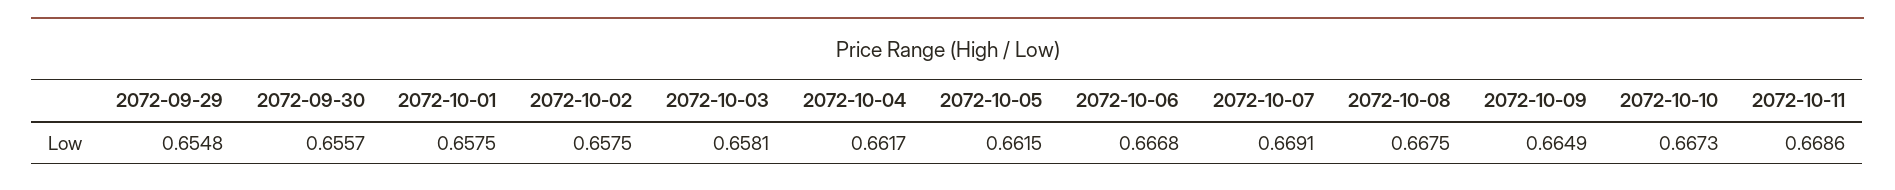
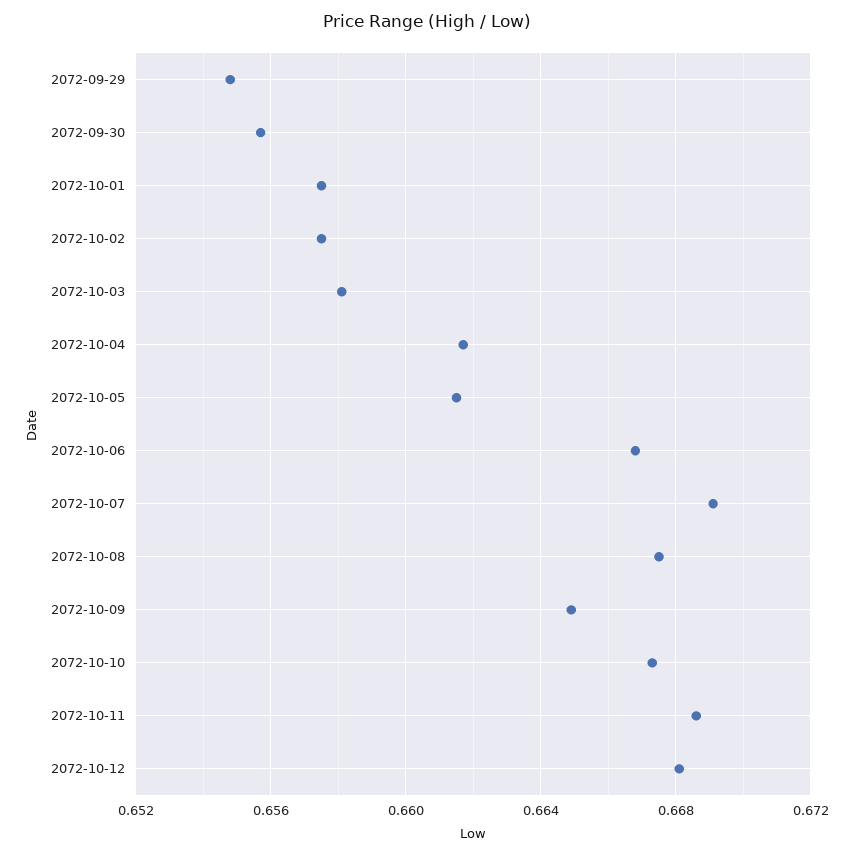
2072-10-12: none -> 0.668

